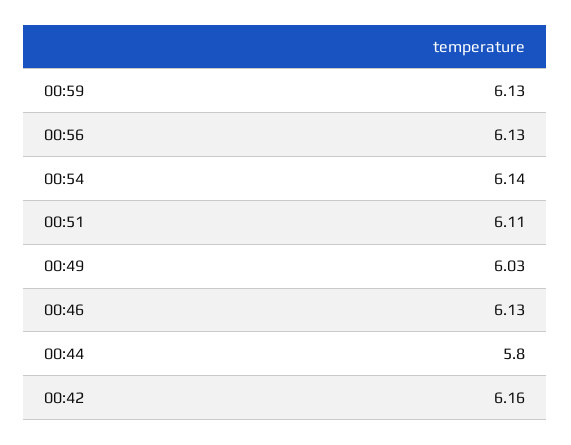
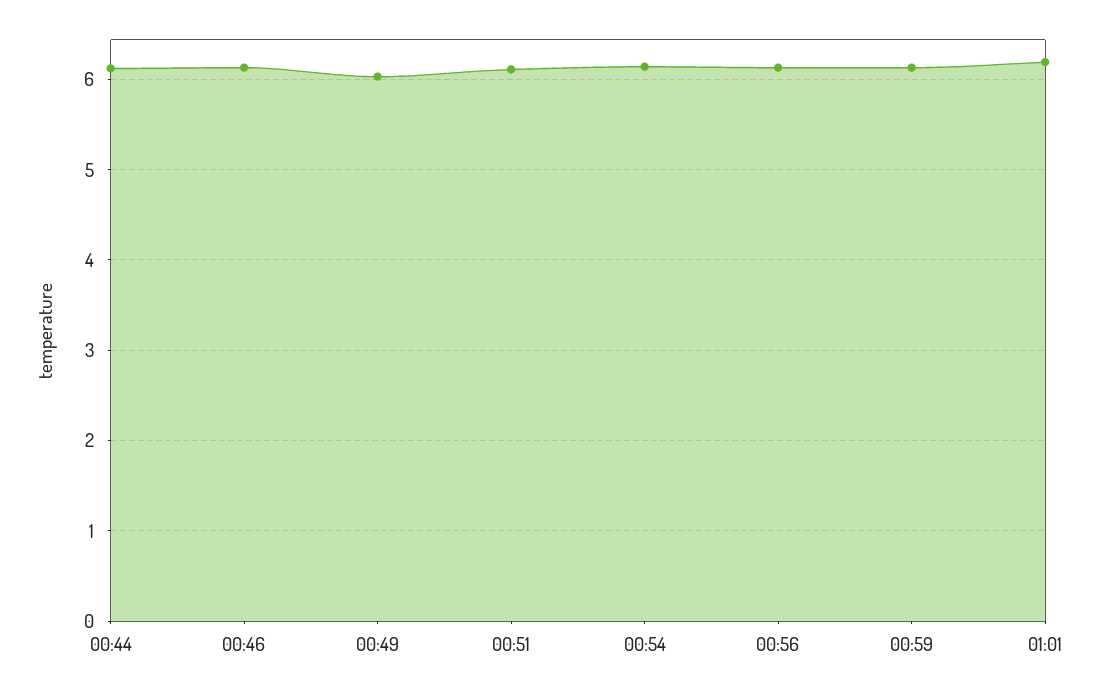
00:44: 5.8 -> 6.1
00:42: 6.16 -> none
01:01: none -> 6.2

